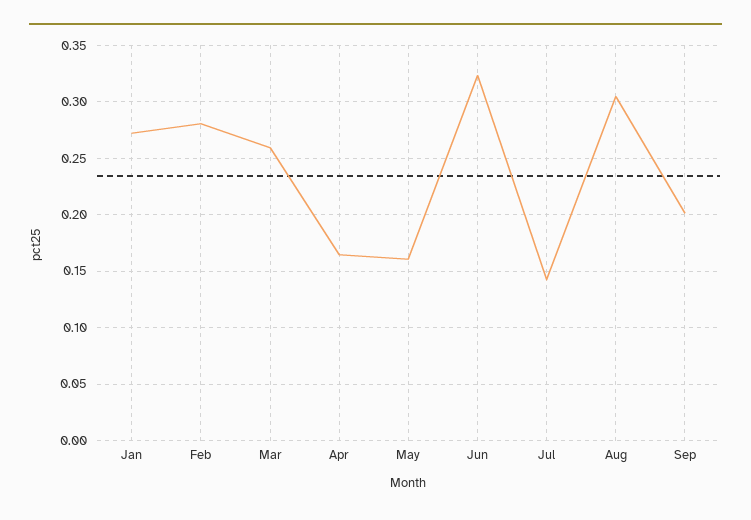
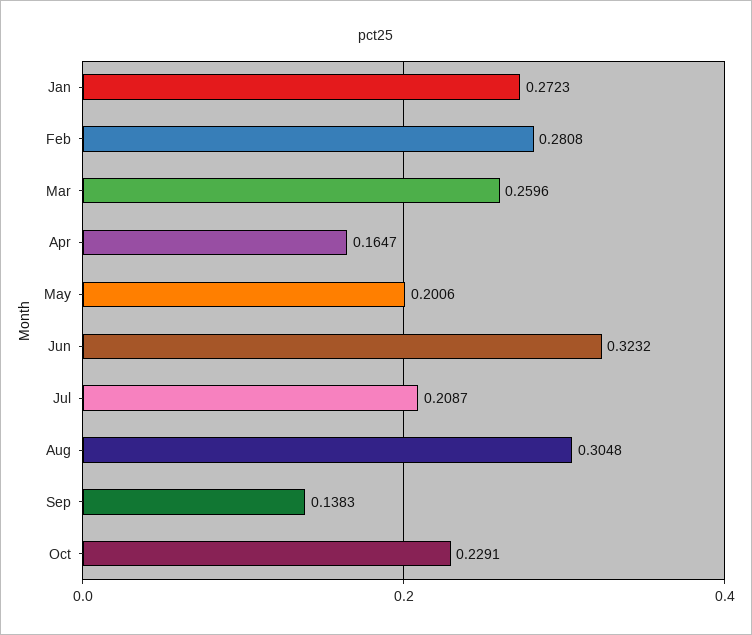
May: 0.16 -> 0.2006
Jul: 0.14 -> 0.2087
Sep: 0.2 -> 0.1383
Oct: none -> 0.2291

